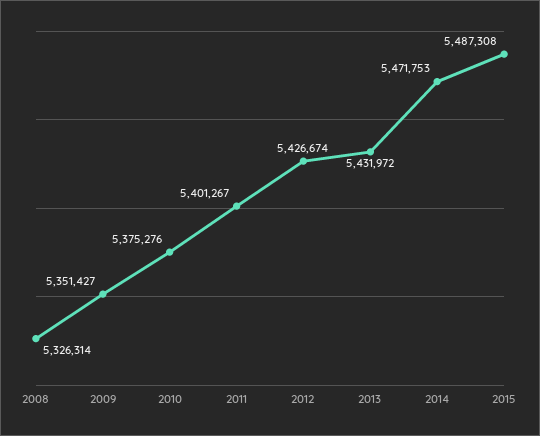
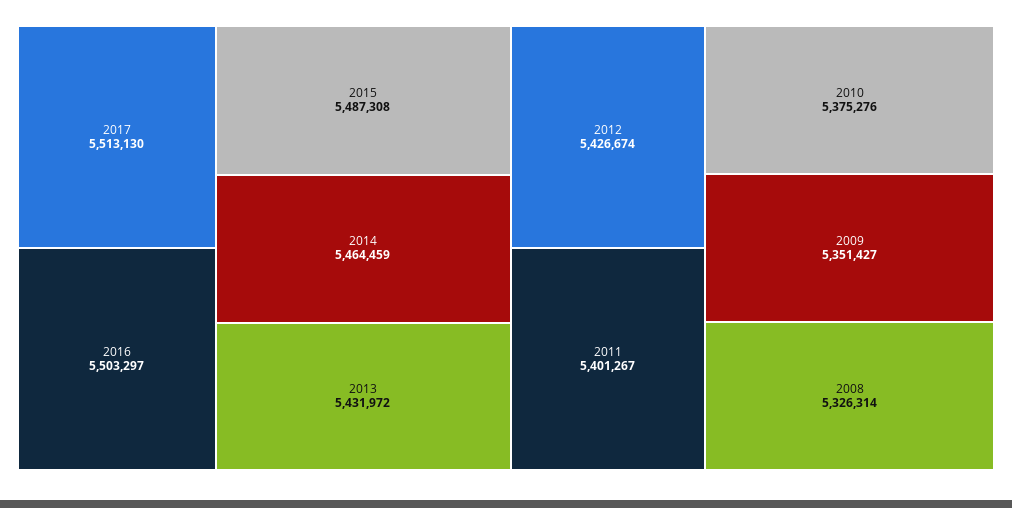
2014: 5471753 -> 5464459
2017: none -> 5513130
2016: none -> 5503297

